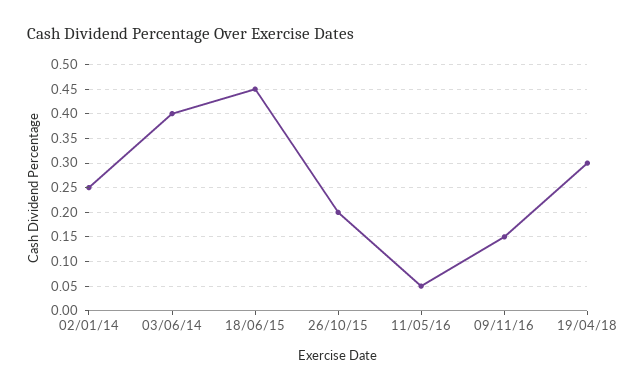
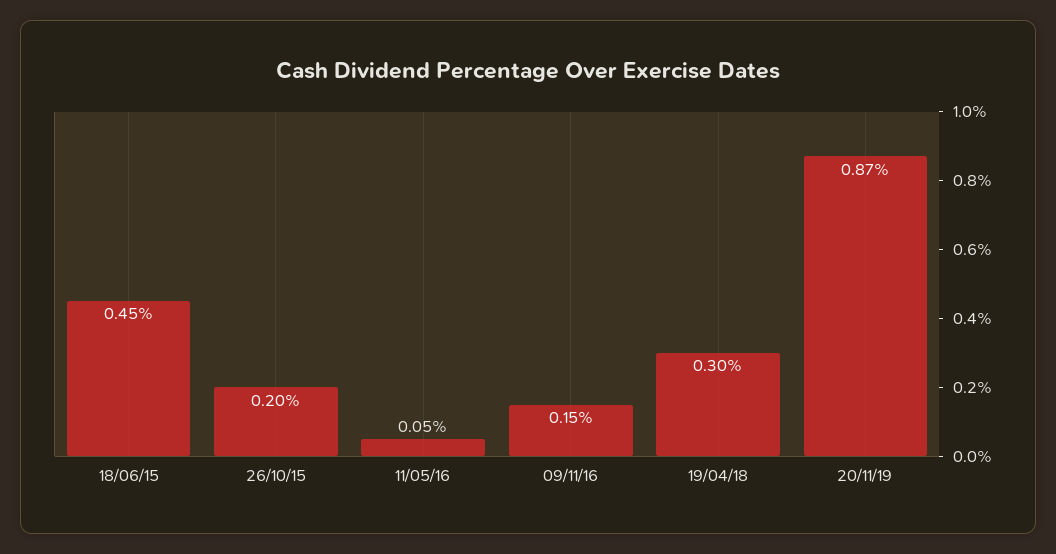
02/01/14: 0.25 -> none
03/06/14: 0.4 -> none
20/11/19: none -> 0.87

